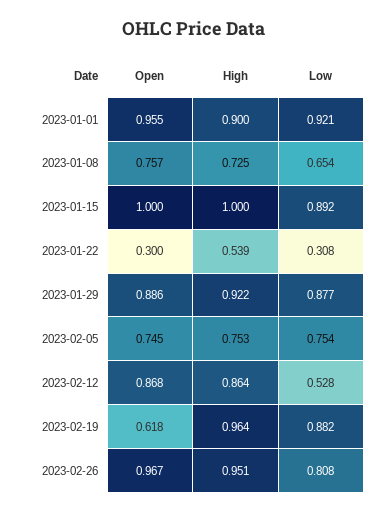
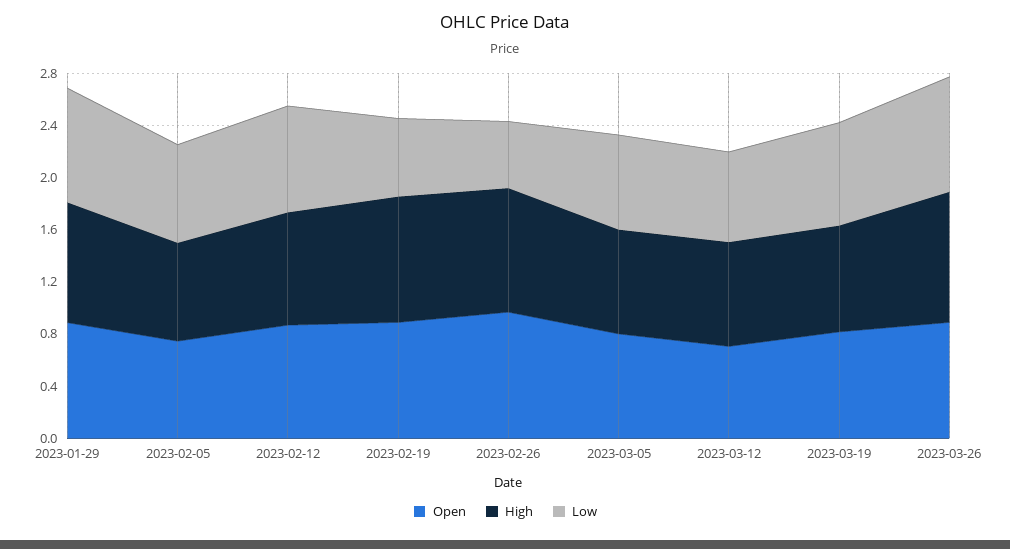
Open, 2023-01-01: 0.955 -> none
High, 2023-01-01: 0.9 -> none
Low, 2023-01-01: 0.921 -> none
Open, 2023-01-08: 0.757 -> none
High, 2023-01-08: 0.725 -> none
Low, 2023-01-08: 0.654 -> none
Open, 2023-01-15: 1 -> none
High, 2023-01-15: 1 -> none
Low, 2023-01-15: 0.892 -> none
Open, 2023-01-22: 0.3 -> none
High, 2023-01-22: 0.539 -> none
Low, 2023-01-22: 0.308 -> none
Low, 2023-02-12: 0.528 -> 0.8
Open, 2023-02-19: 0.618 -> 0.9
Low, 2023-02-19: 0.882 -> 0.6
Low, 2023-02-26: 0.808 -> 0.5
Open, 2023-03-05: none -> 0.8
High, 2023-03-05: none -> 0.8
Low, 2023-03-05: none -> 0.7
Open, 2023-03-12: none -> 0.7
High, 2023-03-12: none -> 0.8
Low, 2023-03-12: none -> 0.7
Open, 2023-03-19: none -> 0.8
High, 2023-03-19: none -> 0.8
Low, 2023-03-19: none -> 0.8
Open, 2023-03-26: none -> 0.9
High, 2023-03-26: none -> 1
Low, 2023-03-26: none -> 0.9

